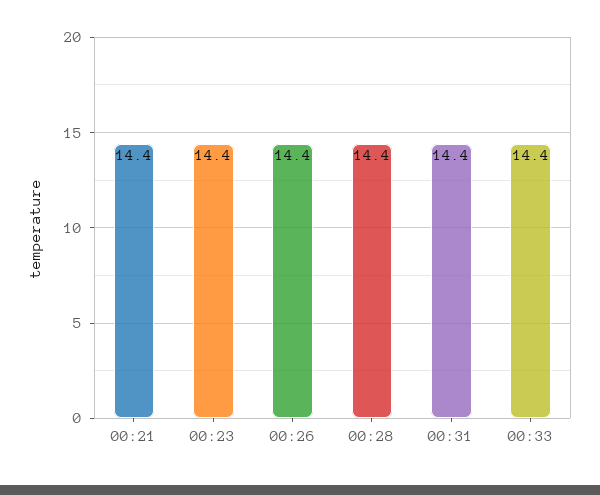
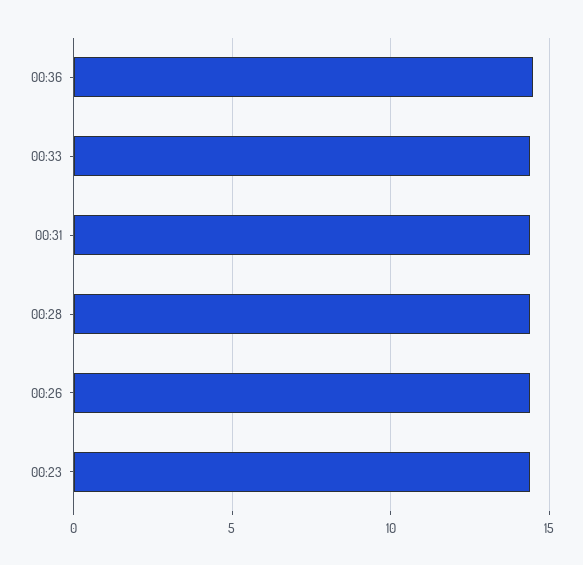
00:21: 14.4 -> none
00:36: none -> 14.5

